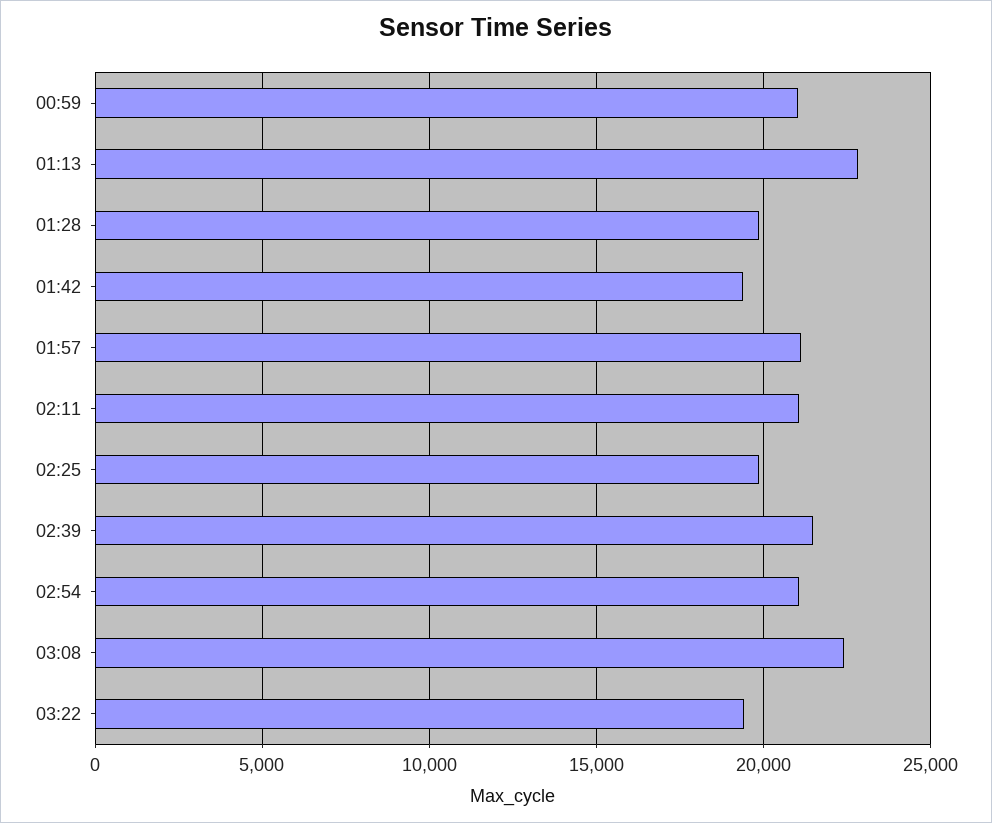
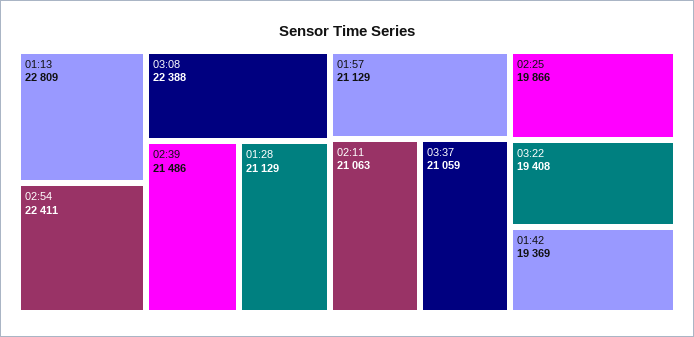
00:59: 21000 -> none
01:28: 20000 -> 21129
02:54: 21000 -> 22411
03:37: none -> 21059

